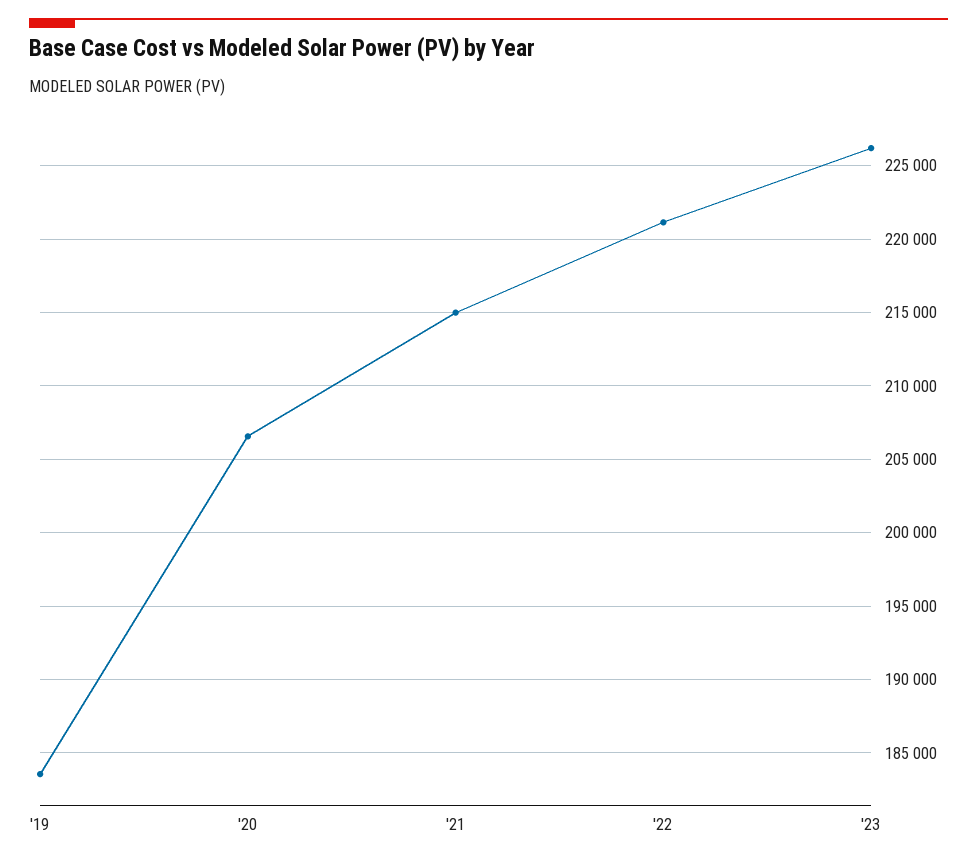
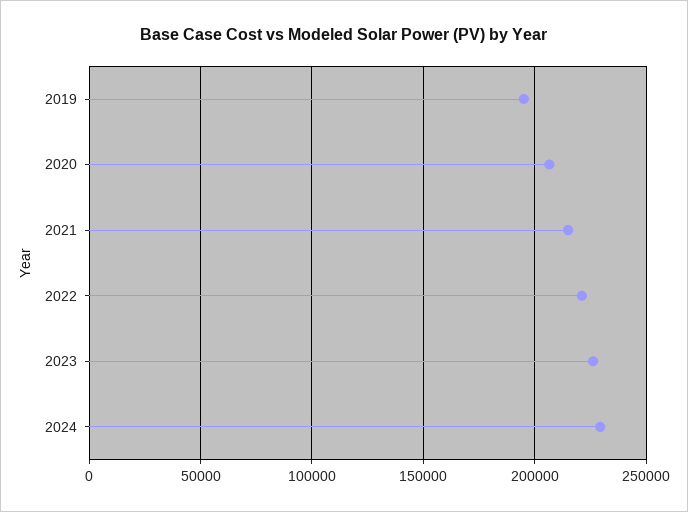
'19: 183500 -> 195000
2024: none -> 230000

